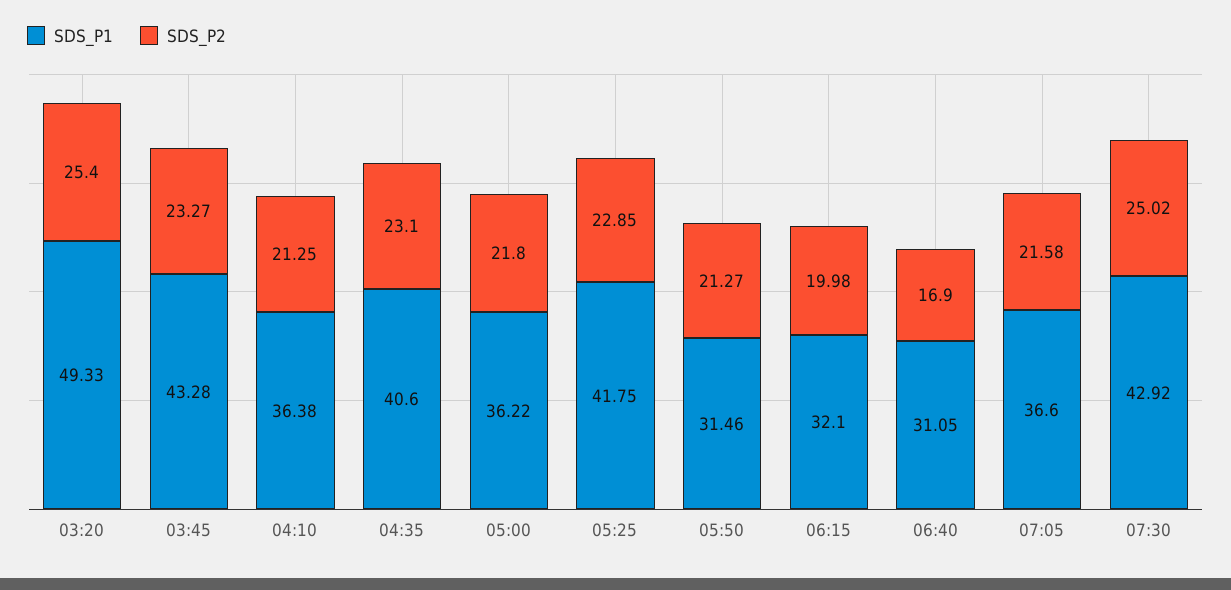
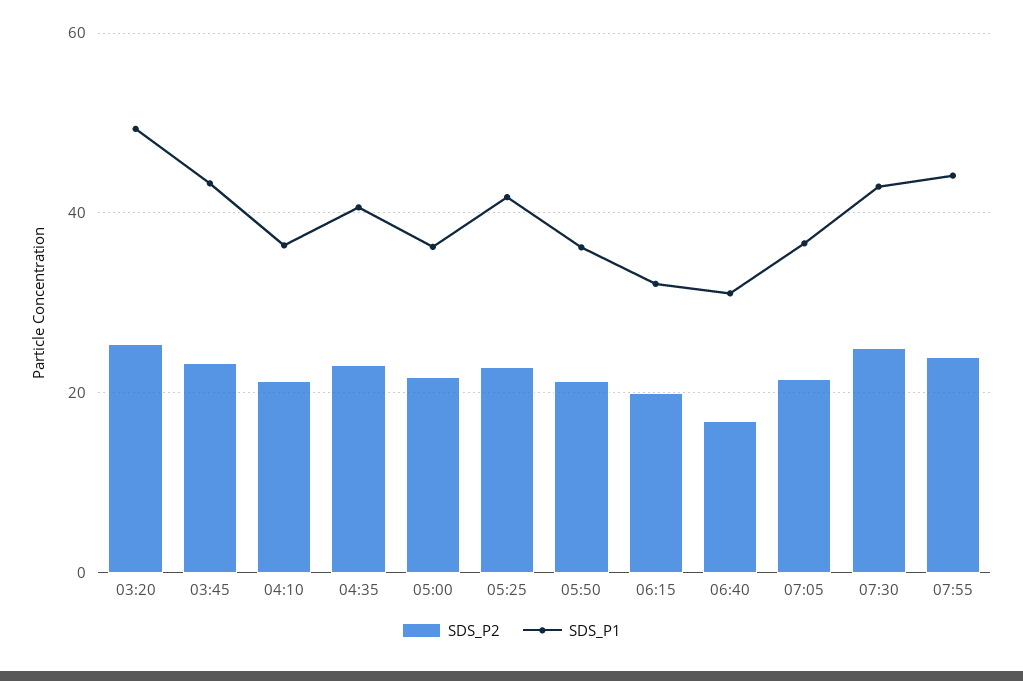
SDS_P1, 05:50: 31.46 -> 36
SDS_P2, 07:55: none -> 24
SDS_P1, 07:55: none -> 44

